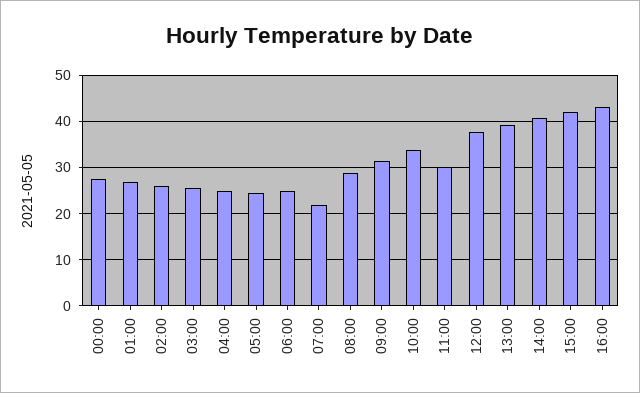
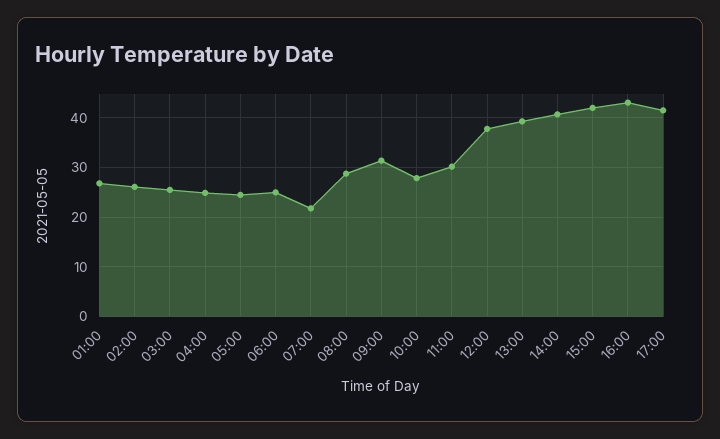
00:00: 28 -> none
10:00: 34 -> 28
17:00: none -> 42

